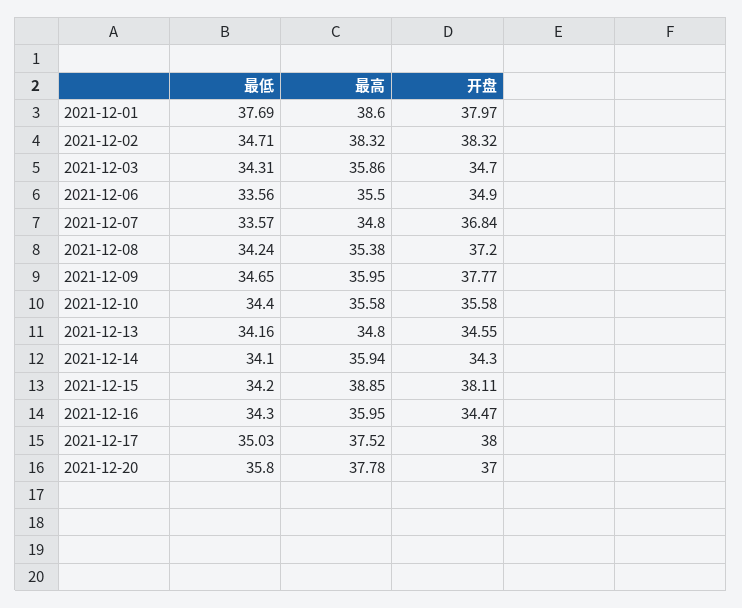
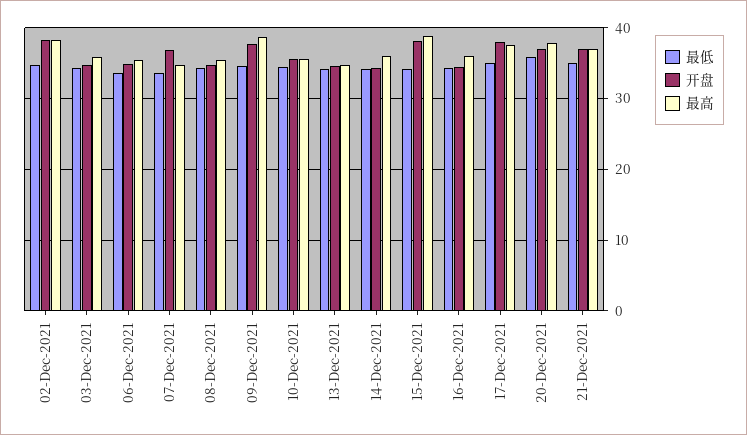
最低, 2021-12-01: 37.69 -> none
最高, 2021-12-01: 38.6 -> none
开盘, 2021-12-01: 37.97 -> none
开盘, 2021-12-08: 37.2 -> 35
最高, 2021-12-09: 35.95 -> 39
最低, 21-Dec-2021: none -> 35
开盘, 21-Dec-2021: none -> 37
最高, 21-Dec-2021: none -> 37

